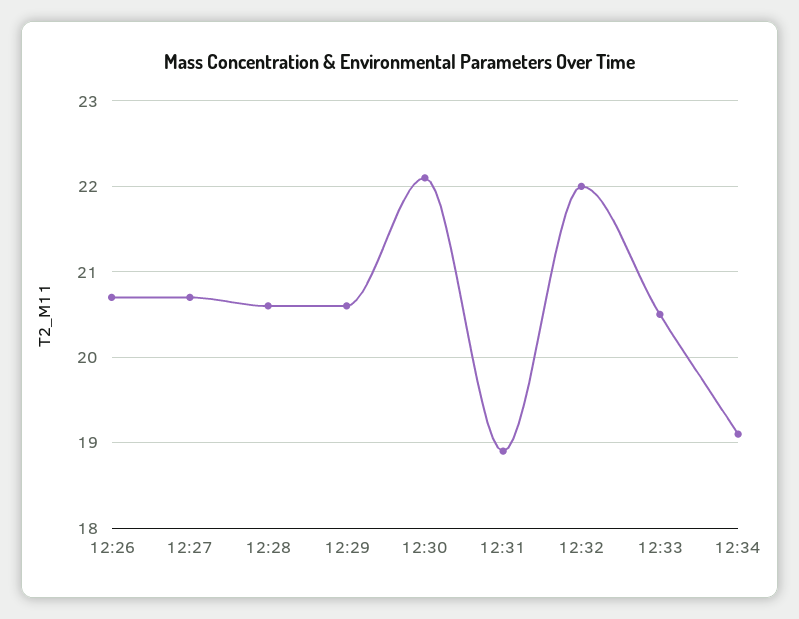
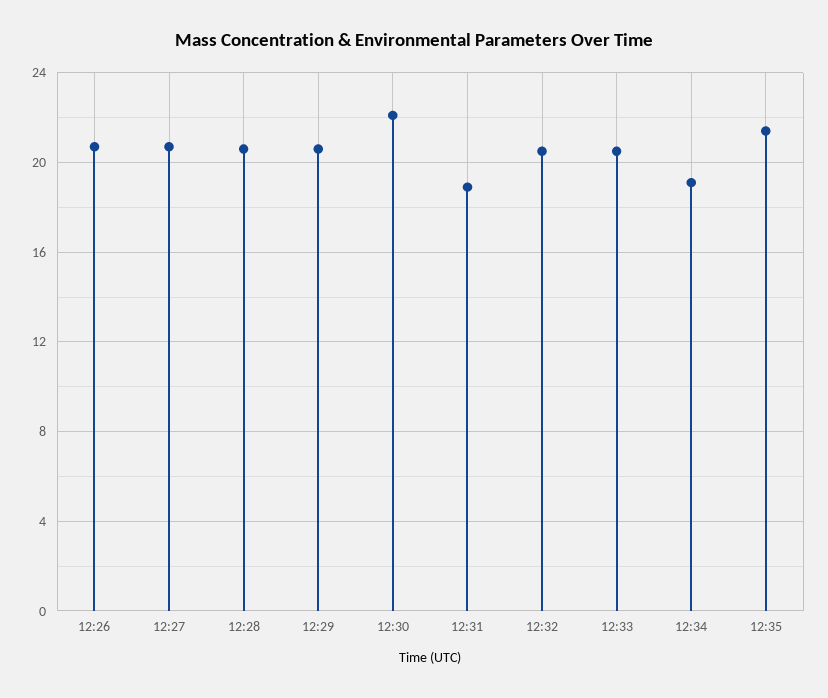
12:32: 22 -> 20.5
12:35: none -> 21.5

